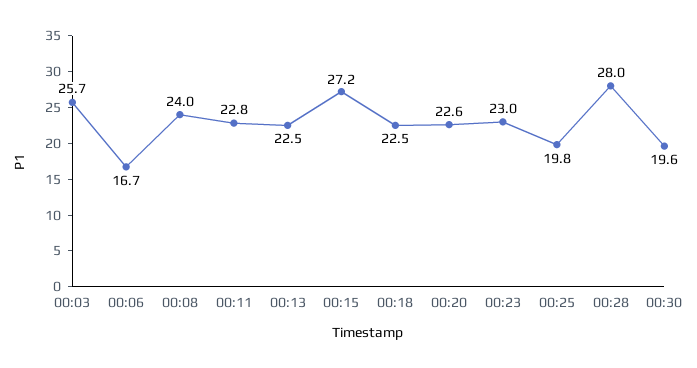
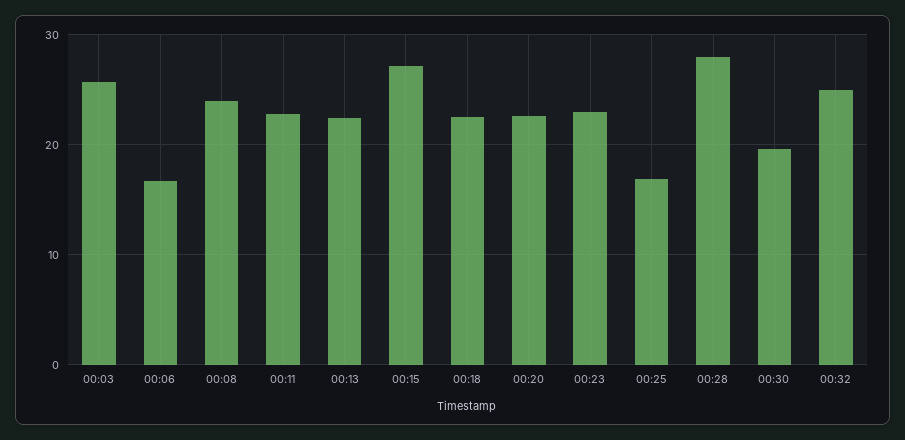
00:25: 19.8 -> 17
00:32: none -> 25

